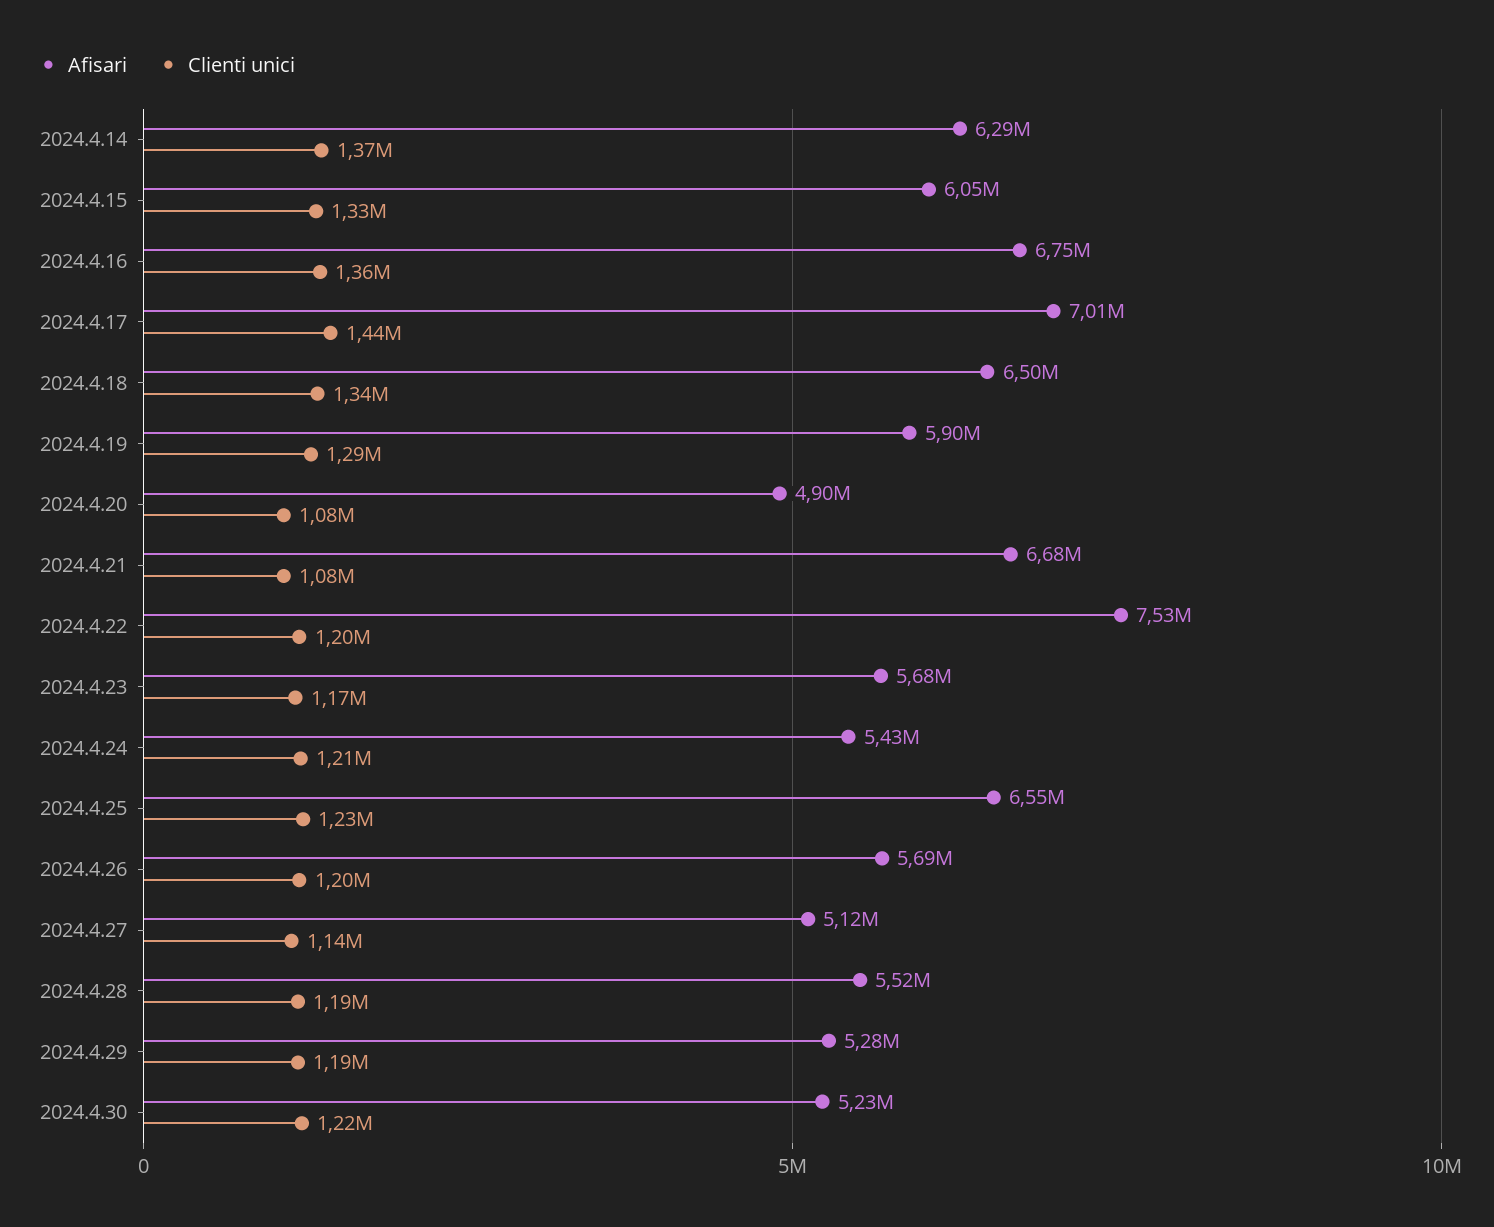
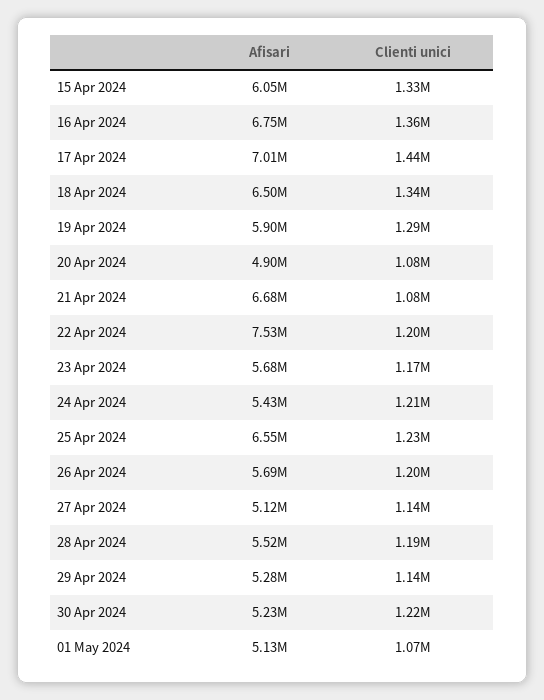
Afisari, 2024.4.14: 6290000 -> none
Clienti unici, 2024.4.14: 1370000 -> none
Clienti unici, 2024.4.29: 1190000 -> 1140000
Afisari, 01 May 2024: none -> 5130000
Clienti unici, 01 May 2024: none -> 1070000

